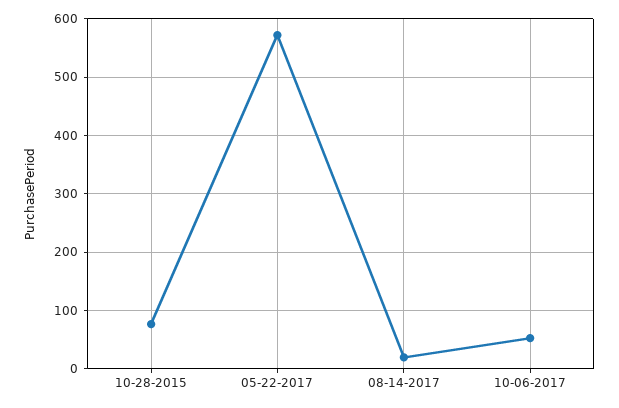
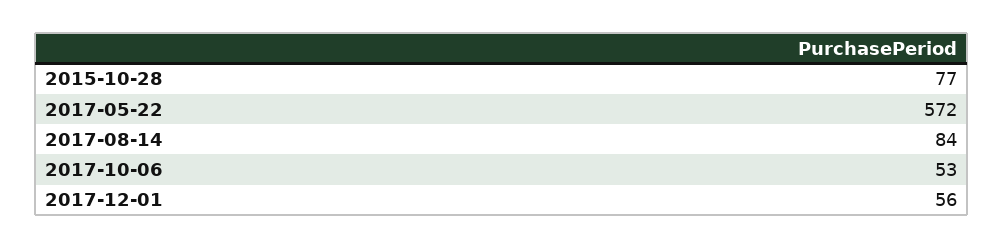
08-14-2017: 20 -> 84
2017-12-01: none -> 56

